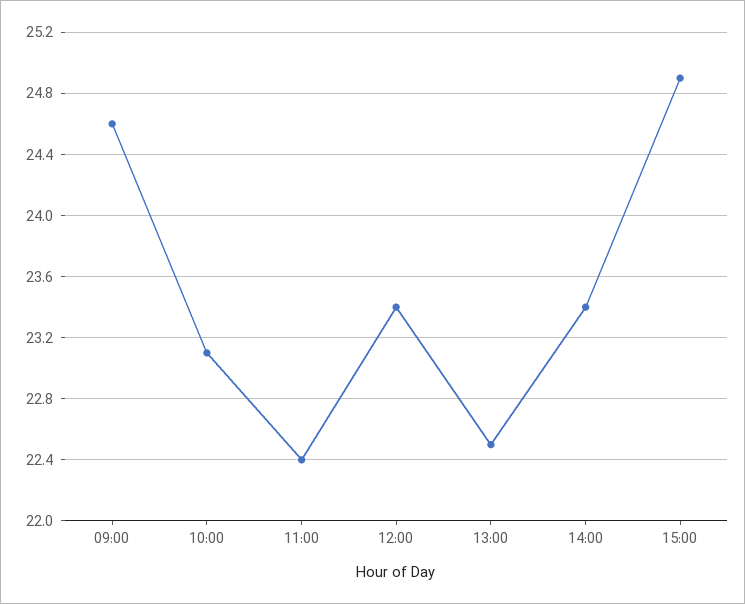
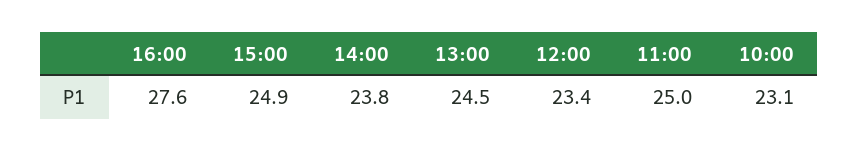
09:00: 24.6 -> none
11:00: 22.4 -> 25
13:00: 22.5 -> 24.5
14:00: 23.4 -> 23.8
16:00: none -> 27.6

